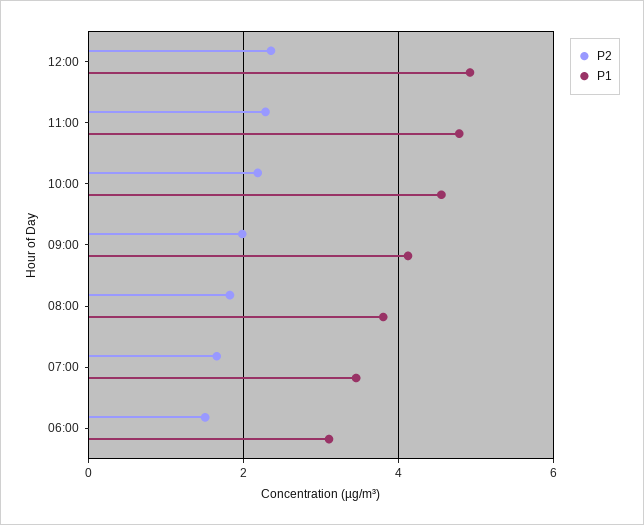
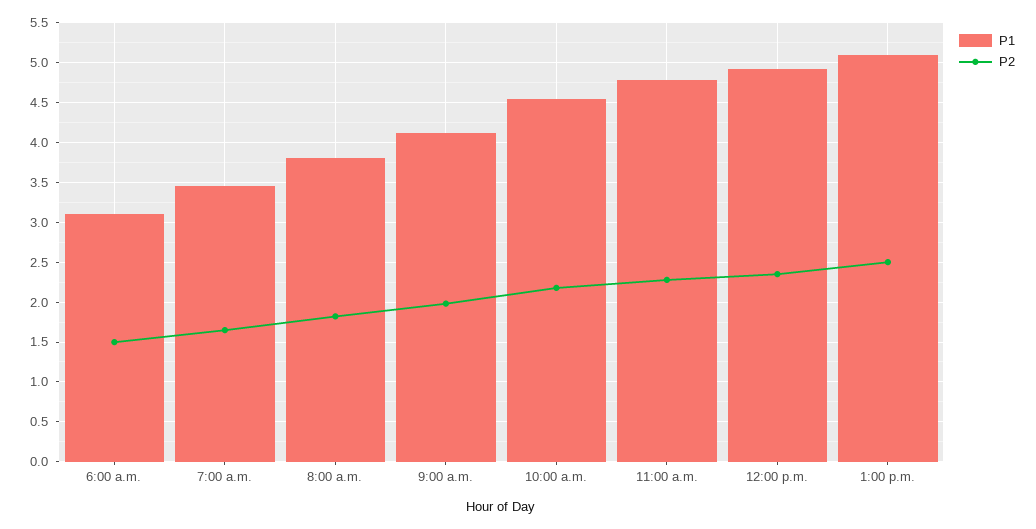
P1, 1:00 p.m.: none -> 5.1
P2, 1:00 p.m.: none -> 2.5

